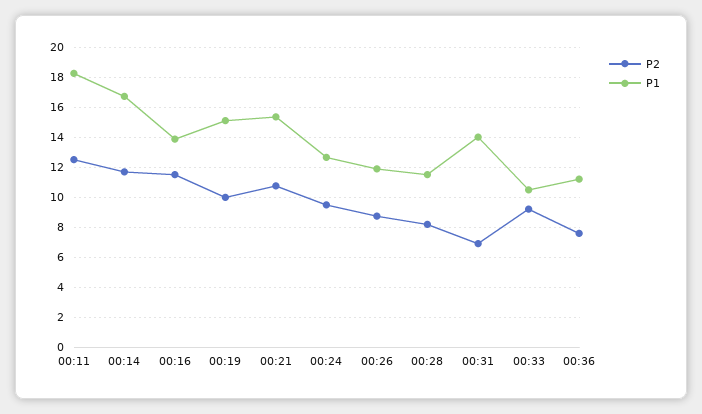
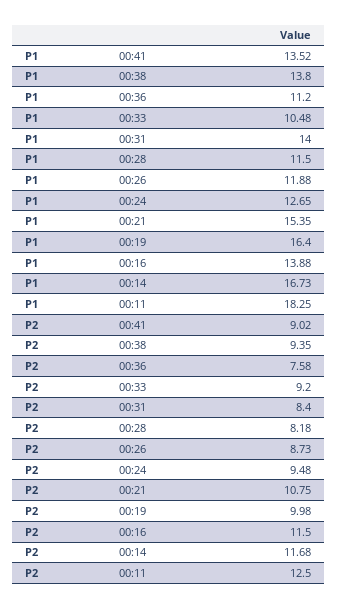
P1, 00:19: 15 -> 16.4
P2, 00:31: 7 -> 8.4
P1, 00:41: none -> 13.52
P1, 00:38: none -> 13.8
P2, 00:41: none -> 9.02
P2, 00:38: none -> 9.35

